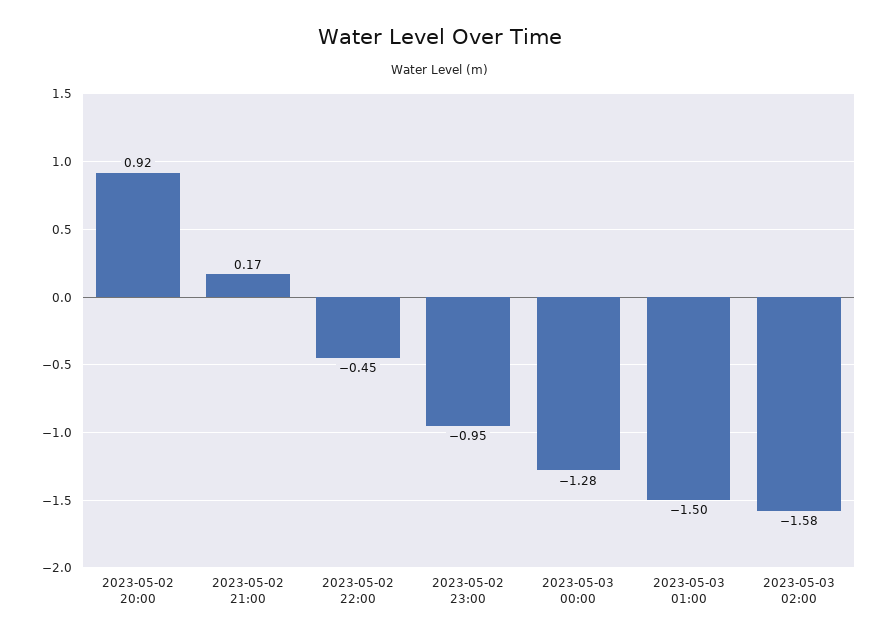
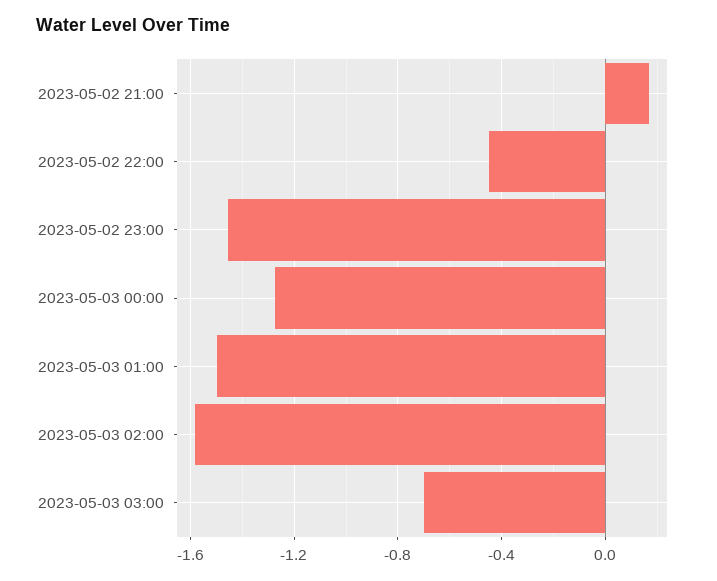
2023-05-02 20:00: 0.92 -> none
2023-05-02 23:00: -0.95 -> -1.45
2023-05-03 03:00: none -> -0.7

